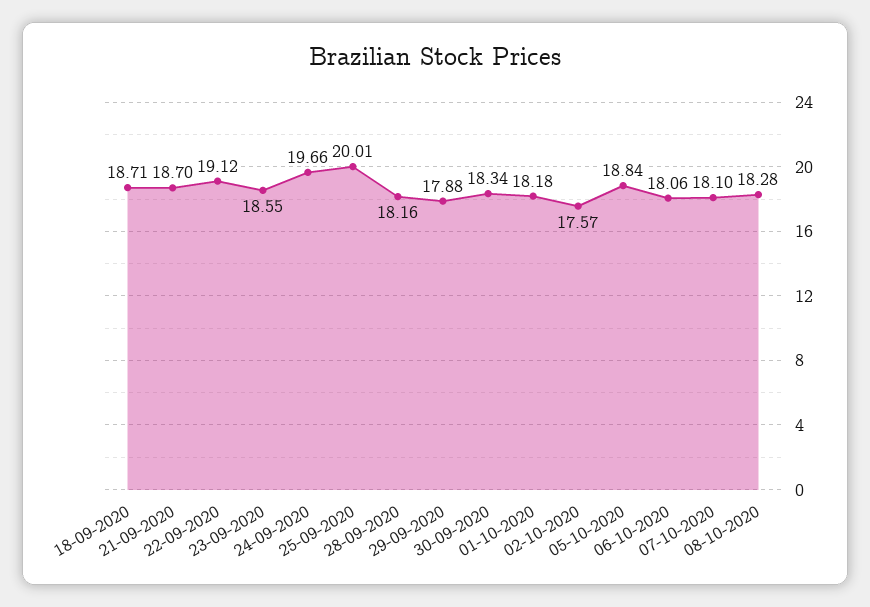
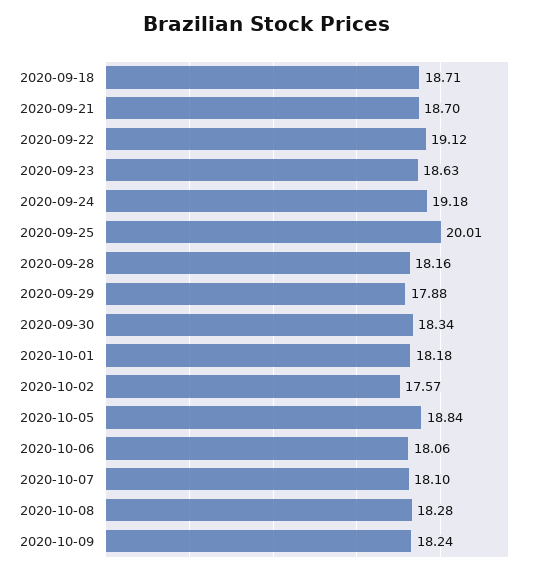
23-09-2020: 18.55 -> 18.63
24-09-2020: 19.66 -> 19.18
2020-10-09: none -> 18.24

